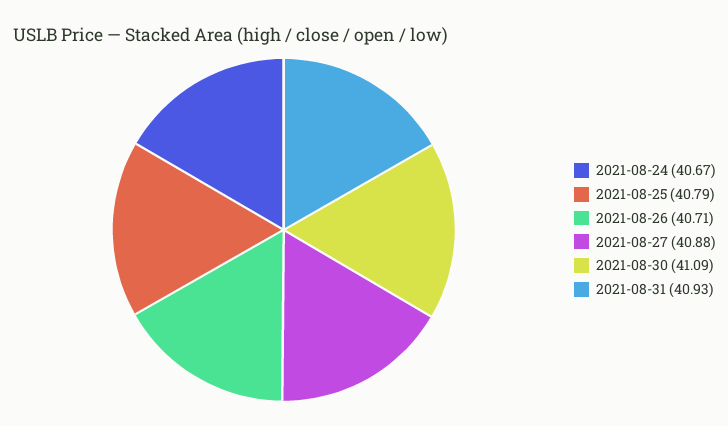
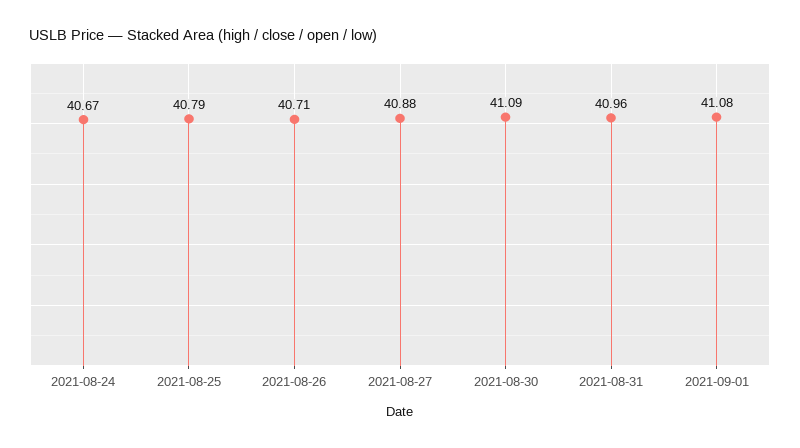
2021-08-31: 40.93 -> 40.96
2021-09-01: none -> 41.08

